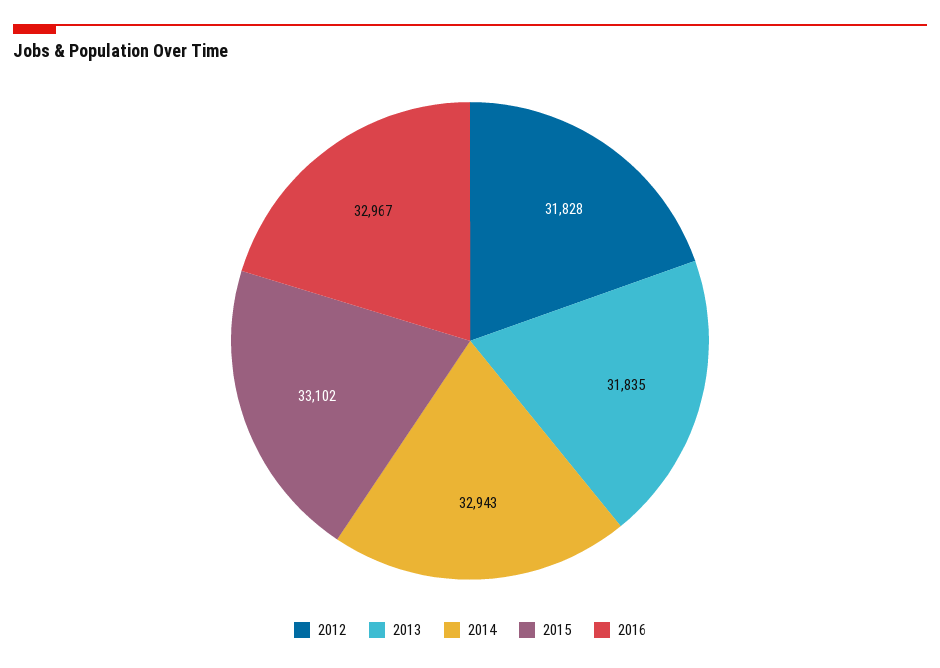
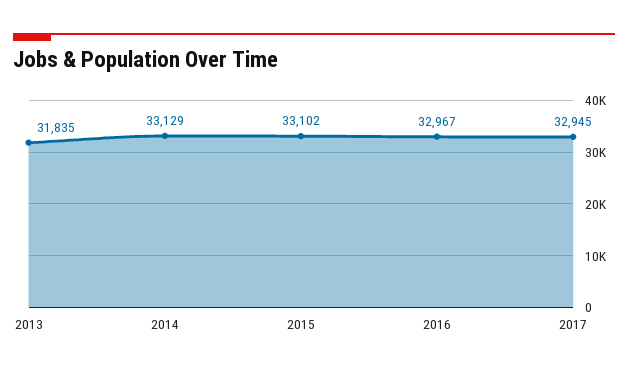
2012: 31828 -> none
2014: 32943 -> 33129
2017: none -> 32945

